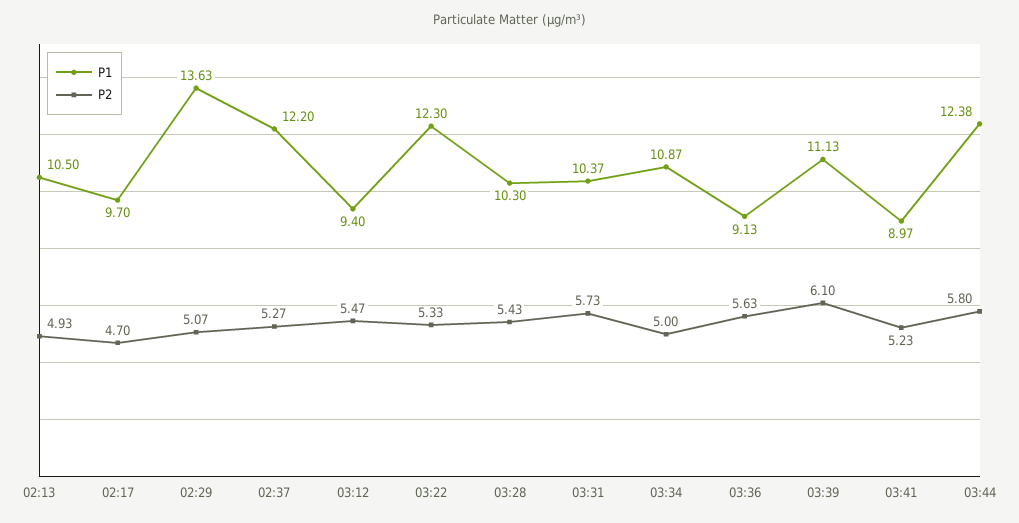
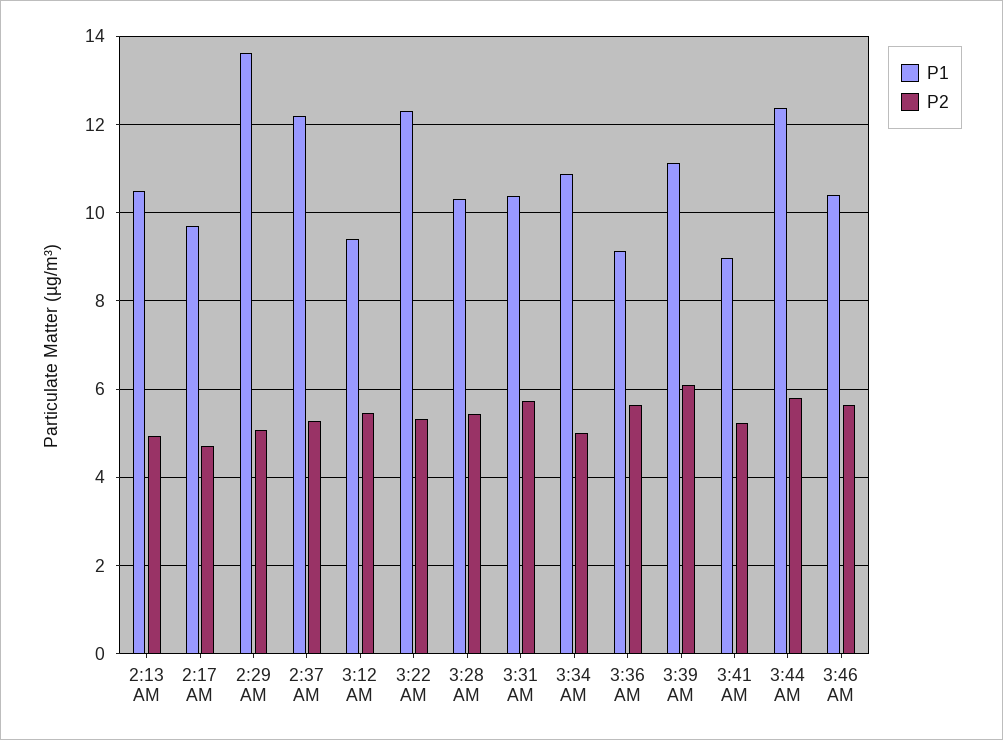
P1, 3:46 AM: none -> 10.4
P2, 3:46 AM: none -> 5.6

